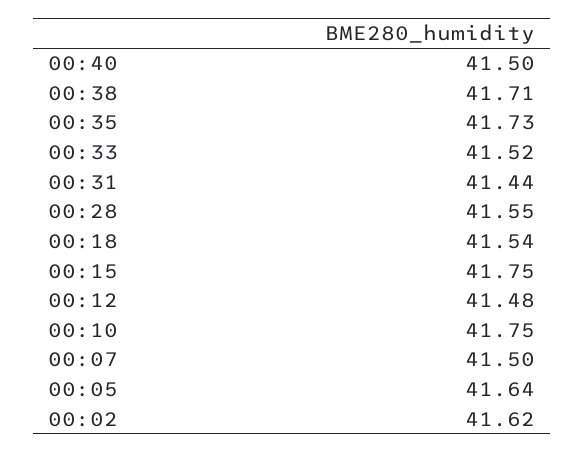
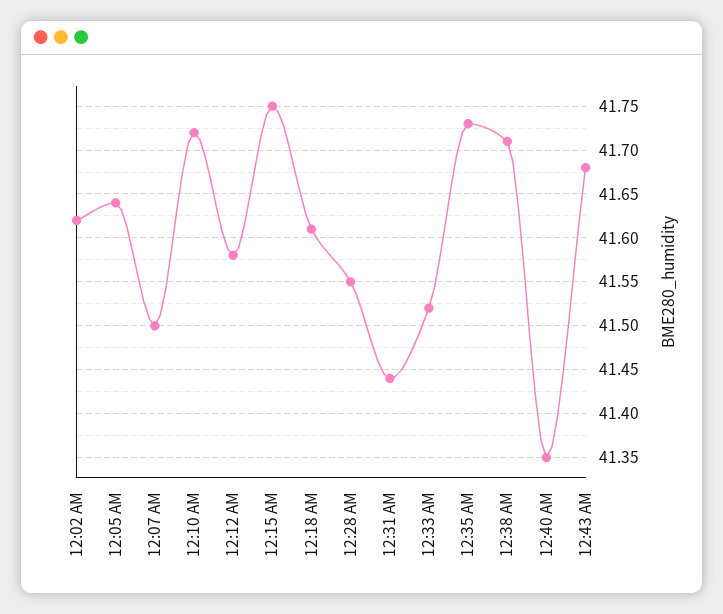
00:40: 41.5 -> 41.35
00:18: 41.54 -> 41.61
00:12: 41.48 -> 41.58
00:10: 41.75 -> 41.72
12:43 AM: none -> 41.68

